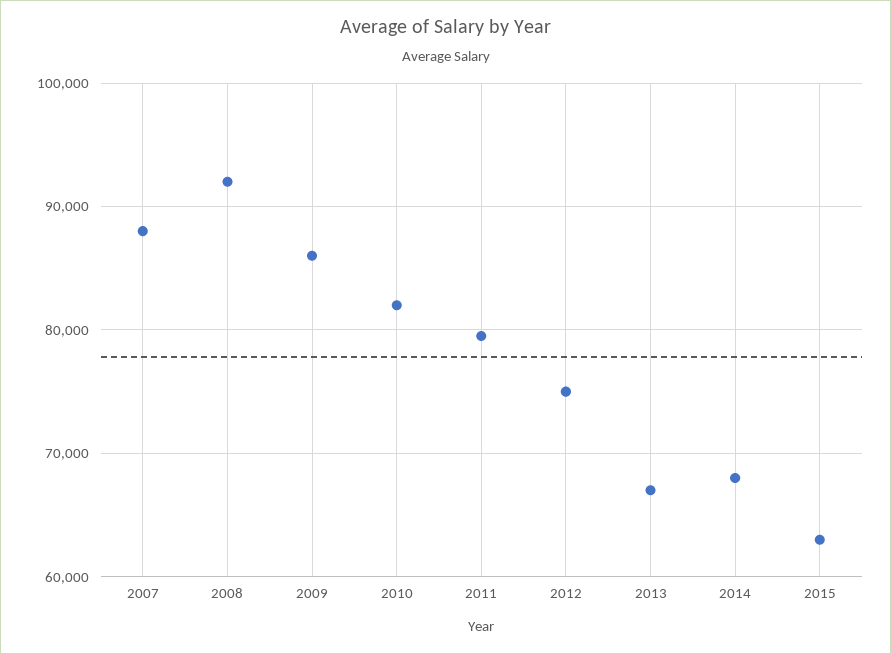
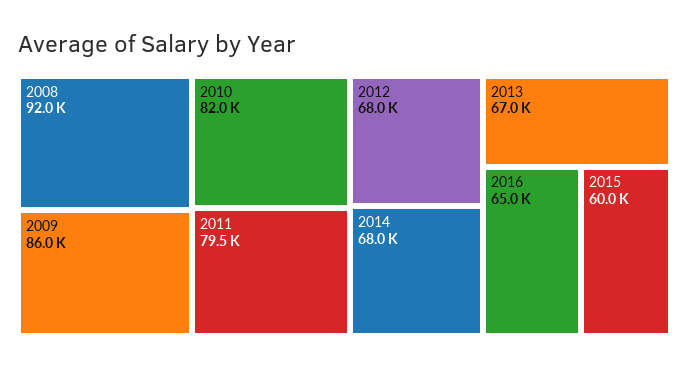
2007: 88000 -> none
2012: 75000 -> 68000
2015: 63000 -> 60000
2016: none -> 65000

